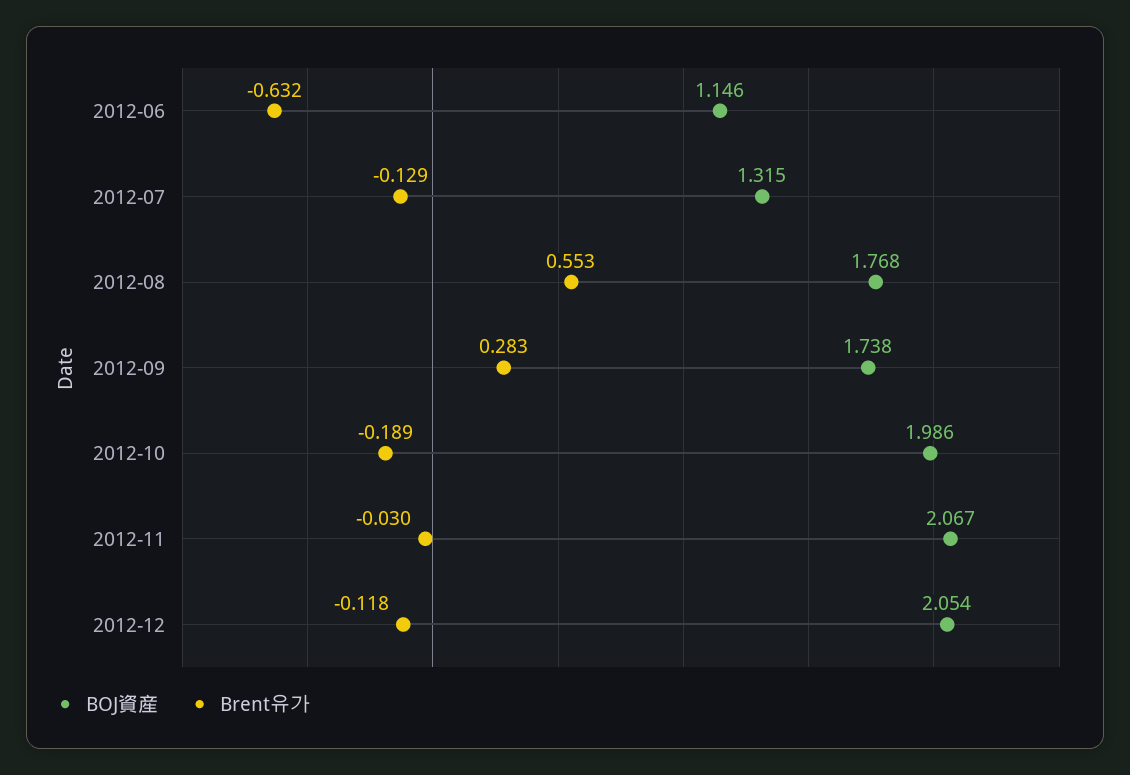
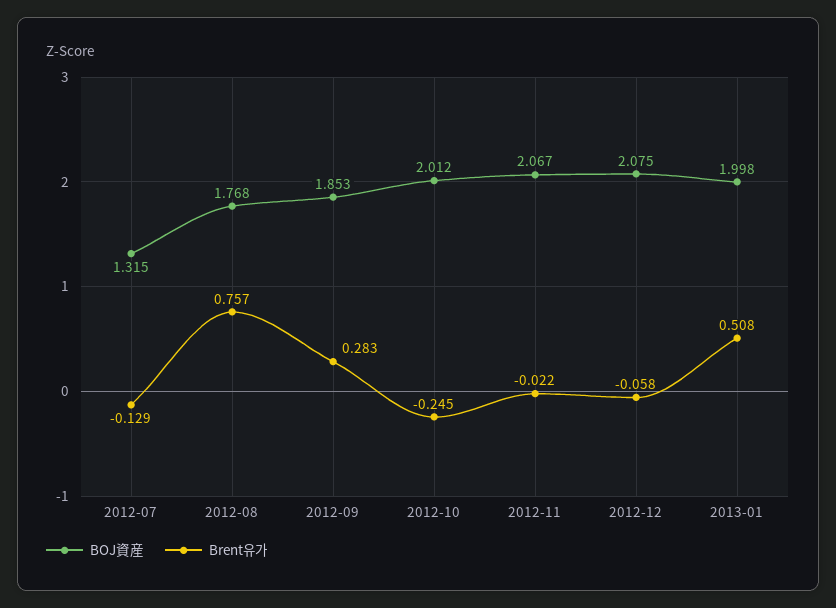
BOJ資産, 2012-06: 1.146 -> none
Brent유가, 2012-06: -0.632 -> none
Brent유가, 2012-08: 0.553 -> 0.757
BOJ資産, 2012-09: 1.738 -> 1.853
BOJ資産, 2012-10: 1.986 -> 2.012
Brent유가, 2012-10: -0.189 -> -0.245
Brent유가, 2012-11: -0.03 -> -0.022
BOJ資産, 2012-12: 2.054 -> 2.075
Brent유가, 2012-12: -0.118 -> -0.058
BOJ資産, 2013-01: none -> 1.998
Brent유가, 2013-01: none -> 0.508

